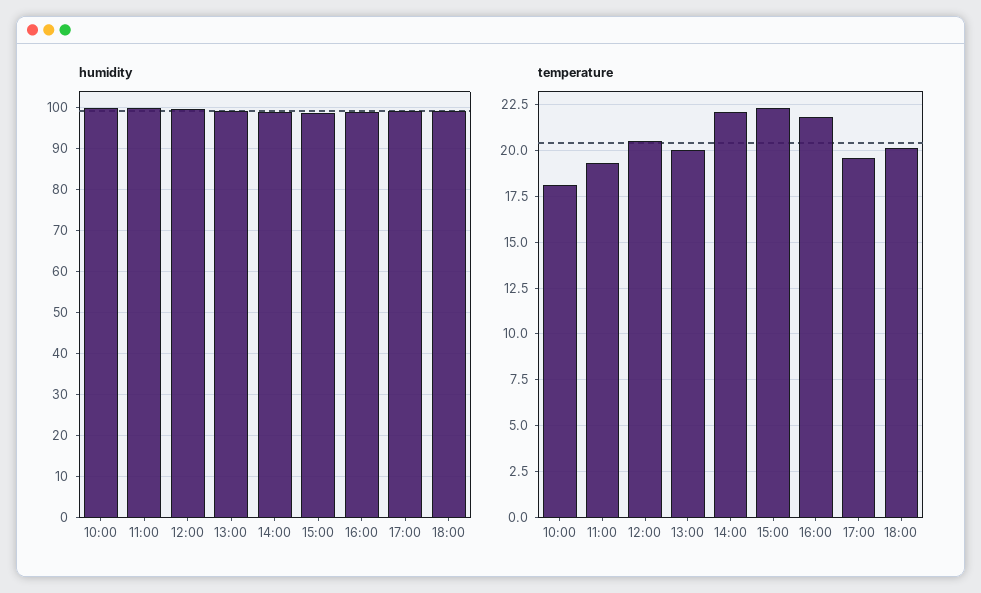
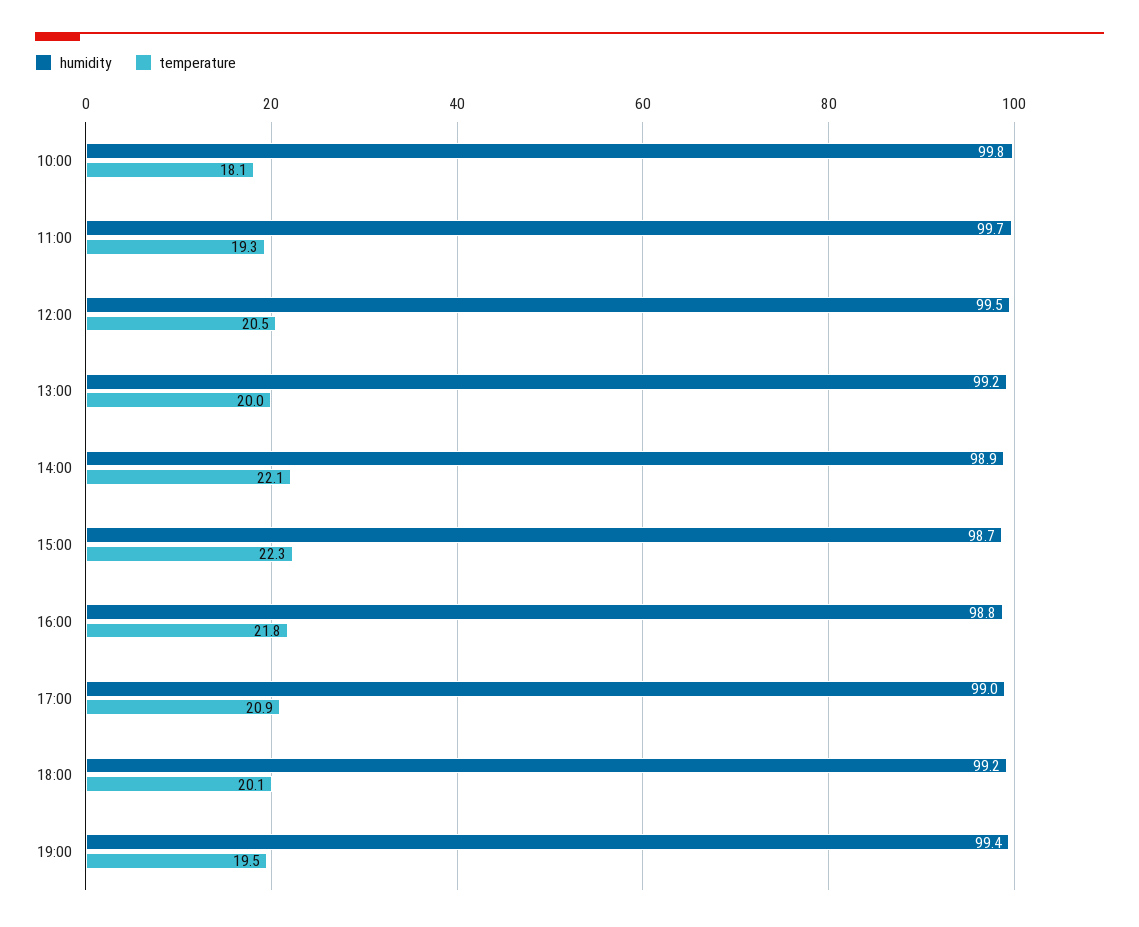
temperature, 17:00: 19.5 -> 20.9
humidity, 19:00: none -> 99.4
temperature, 19:00: none -> 19.5

